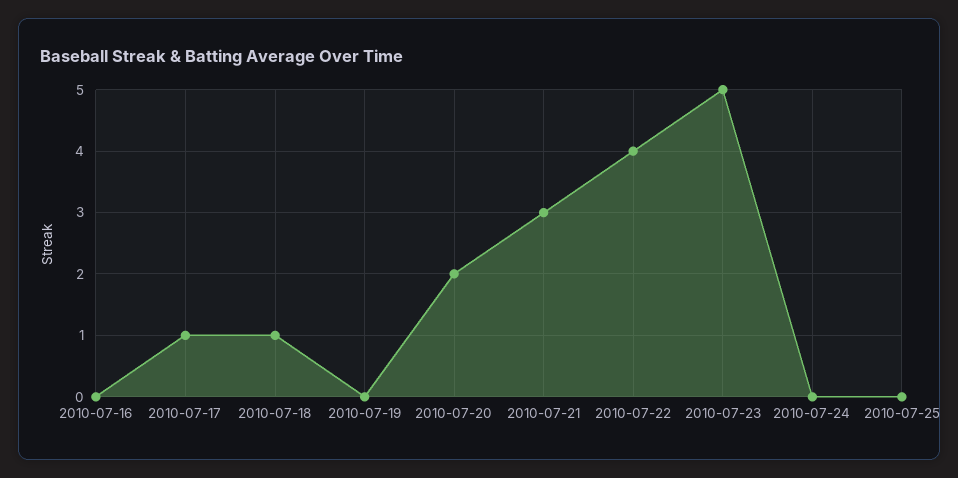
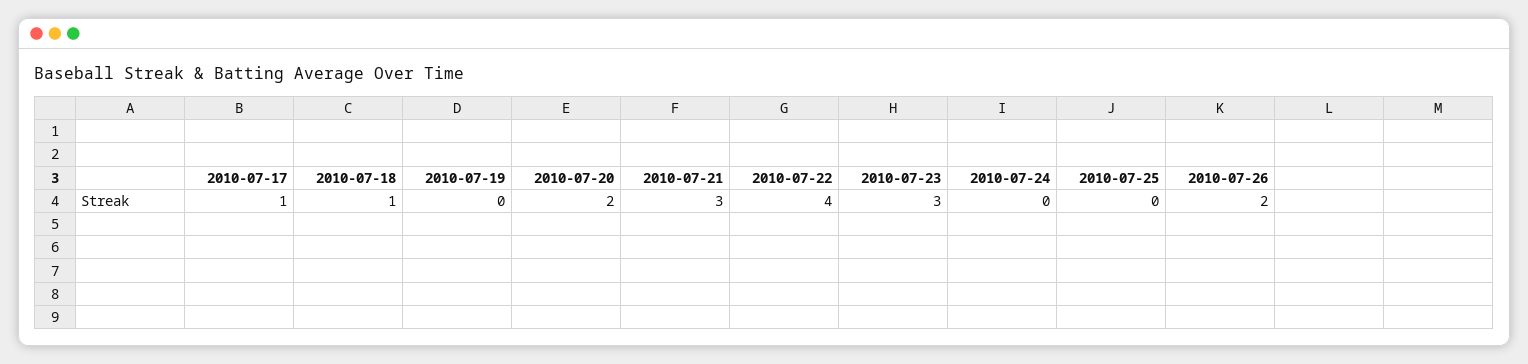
2010-07-16: 0 -> none
2010-07-23: 5 -> 3
2010-07-26: none -> 2

